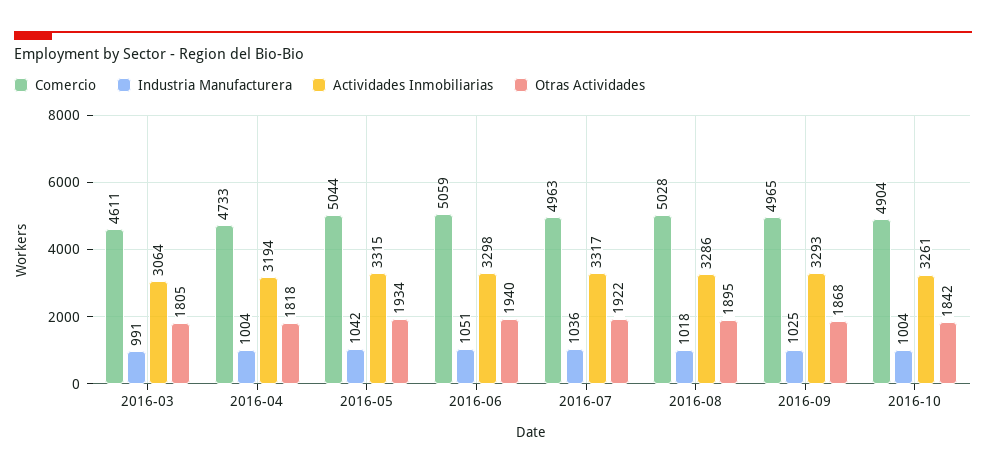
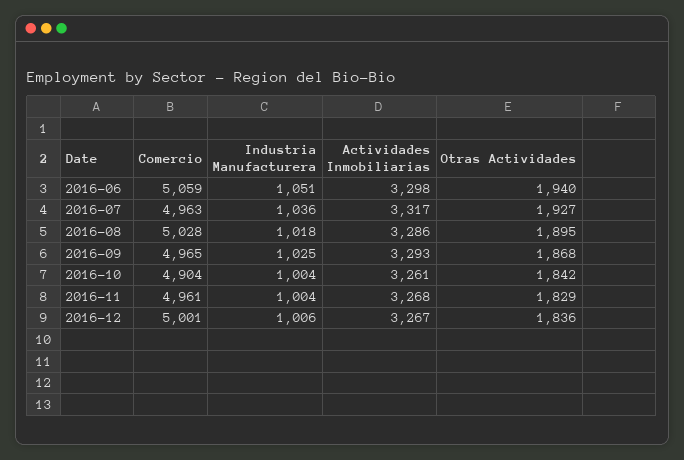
Comercio, 2016-03: 4611 -> none
Industria Manufacturera, 2016-03: 991 -> none
Actividades Inmobiliarias, 2016-03: 3064 -> none
Otras Actividades, 2016-03: 1805 -> none
Comercio, 2016-04: 4733 -> none
Industria Manufacturera, 2016-04: 1004 -> none
Actividades Inmobiliarias, 2016-04: 3194 -> none
Otras Actividades, 2016-04: 1818 -> none
Comercio, 2016-05: 5044 -> none
Industria Manufacturera, 2016-05: 1042 -> none
Actividades Inmobiliarias, 2016-05: 3315 -> none
Otras Actividades, 2016-05: 1934 -> none
Otras Actividades, 2016-07: 1922 -> 1927
Comercio, 2016-11: none -> 4961
Industria Manufacturera, 2016-11: none -> 1004
Actividades Inmobiliarias, 2016-11: none -> 3268
Otras Actividades, 2016-11: none -> 1829
Comercio, 2016-12: none -> 5001
Industria Manufacturera, 2016-12: none -> 1006
Actividades Inmobiliarias, 2016-12: none -> 3267
Otras Actividades, 2016-12: none -> 1836

